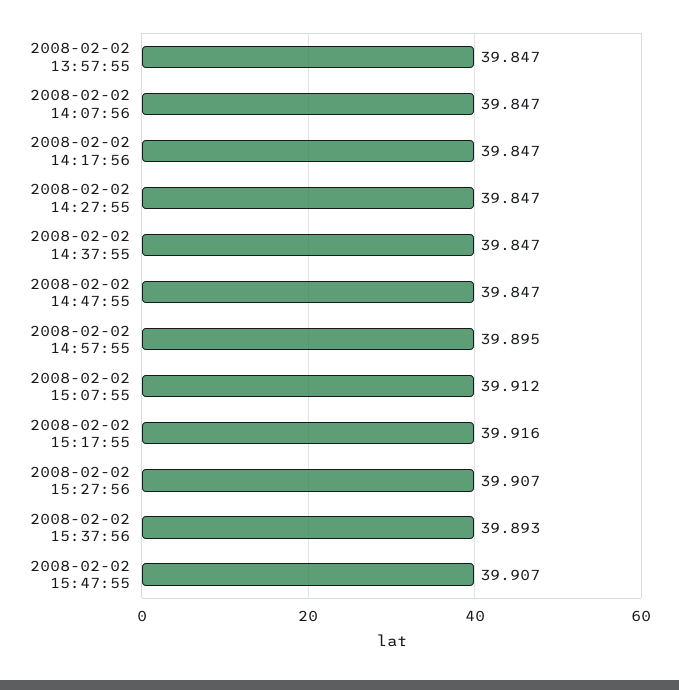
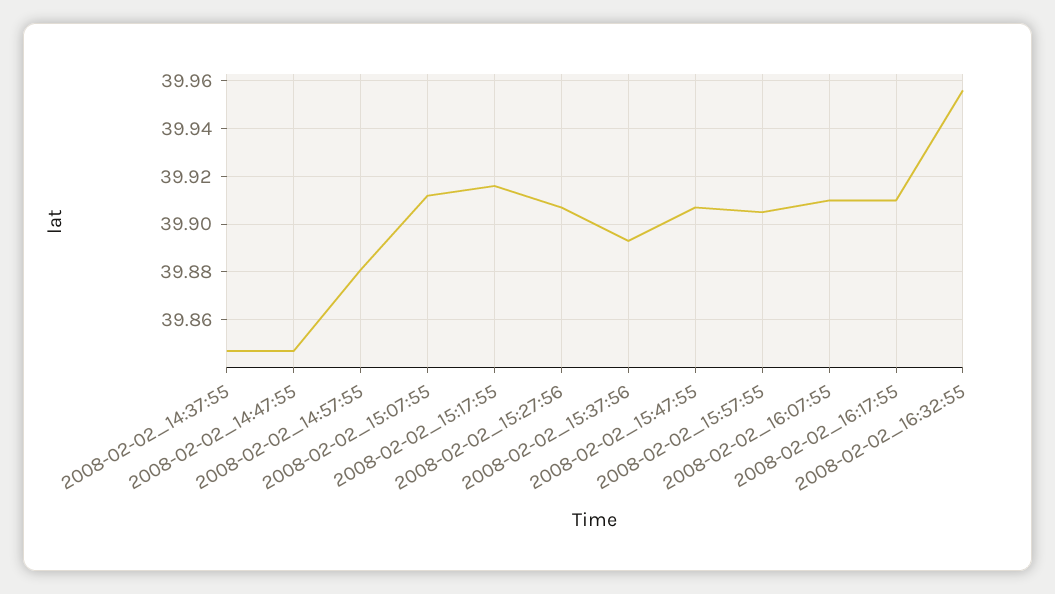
2008-02-02 13:57:55: 39.847 -> none
2008-02-02 14:07:56: 39.847 -> none
2008-02-02 14:17:56: 39.847 -> none
2008-02-02 14:27:55: 39.847 -> none
2008-02-02 14:57:55: 39.895 -> 39.88
2008-02-02_15:57:55: none -> 39.905
2008-02-02_16:07:55: none -> 39.91
2008-02-02_16:17:55: none -> 39.91
2008-02-02_16:32:55: none -> 39.955

